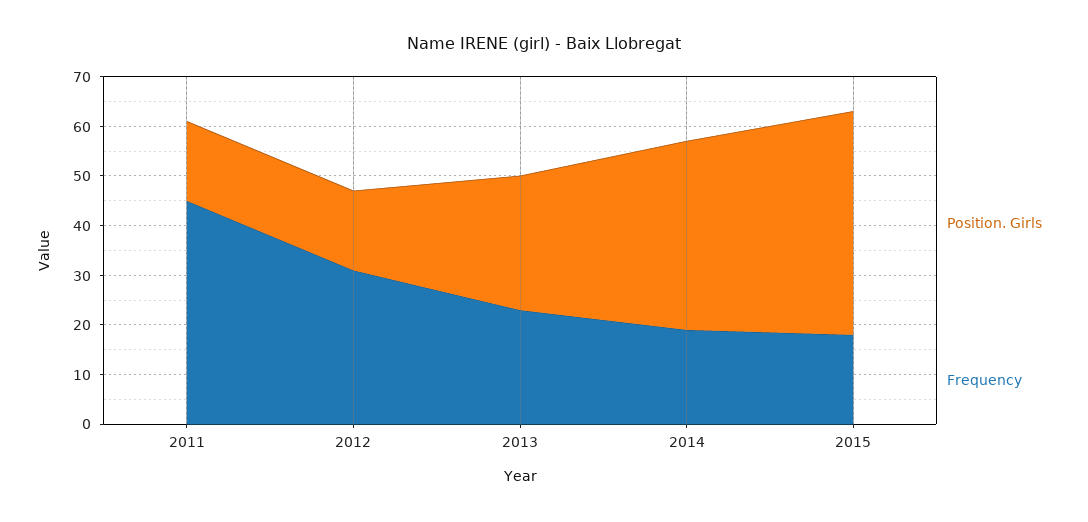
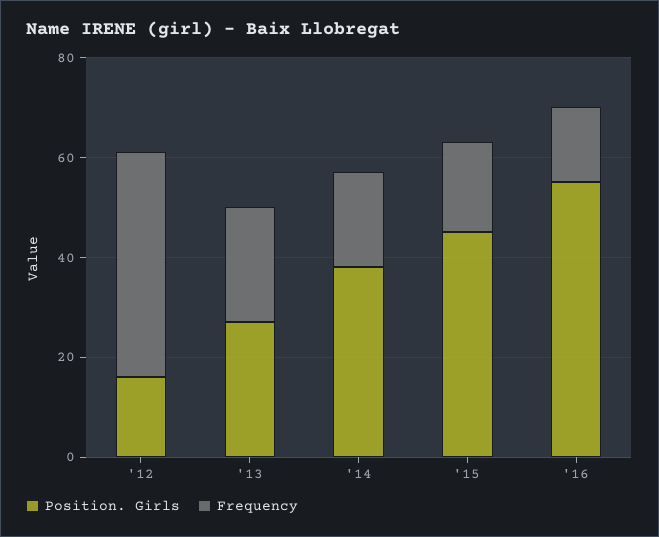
Position. Girls, 2011: 15 -> none
Frequency, 2011: 45 -> none
Frequency, 2012: 30 -> 45
Position. Girls, '16: none -> 55
Frequency, '16: none -> 15

